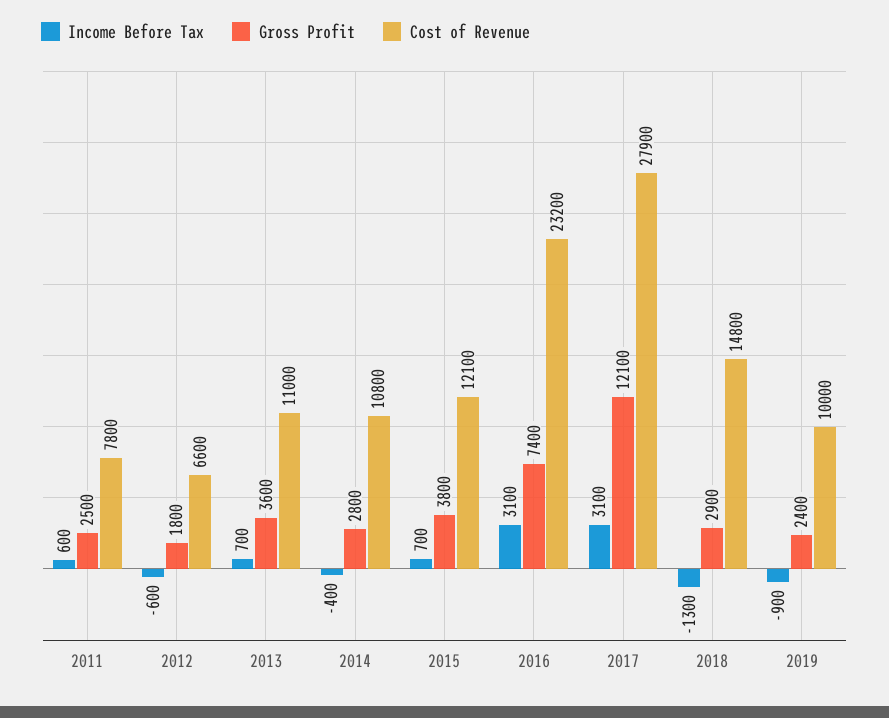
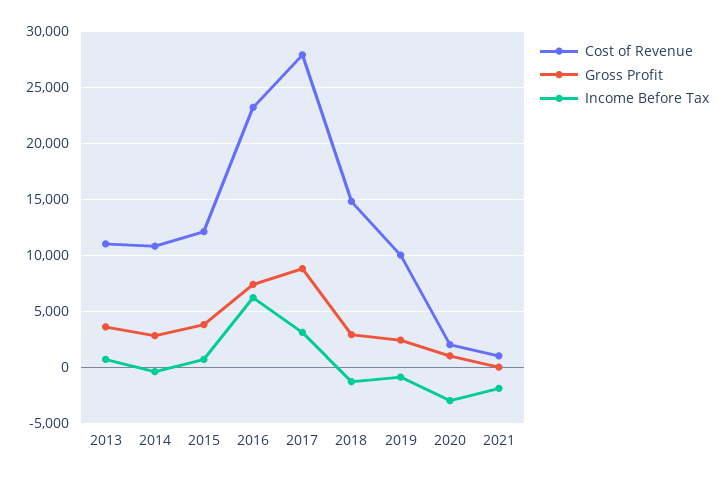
Income Before Tax, 2011: 600 -> none
Gross Profit, 2011: 2500 -> none
Cost of Revenue, 2011: 7800 -> none
Income Before Tax, 2012: -600 -> none
Gross Profit, 2012: 1800 -> none
Cost of Revenue, 2012: 6600 -> none
Income Before Tax, 2016: 3100 -> 6000
Gross Profit, 2017: 12100 -> 9000
Cost of Revenue, 2020: none -> 2000
Gross Profit, 2020: none -> 1000
Income Before Tax, 2020: none -> -3000
Cost of Revenue, 2021: none -> 1000
Gross Profit, 2021: none -> 0
Income Before Tax, 2021: none -> -2000

